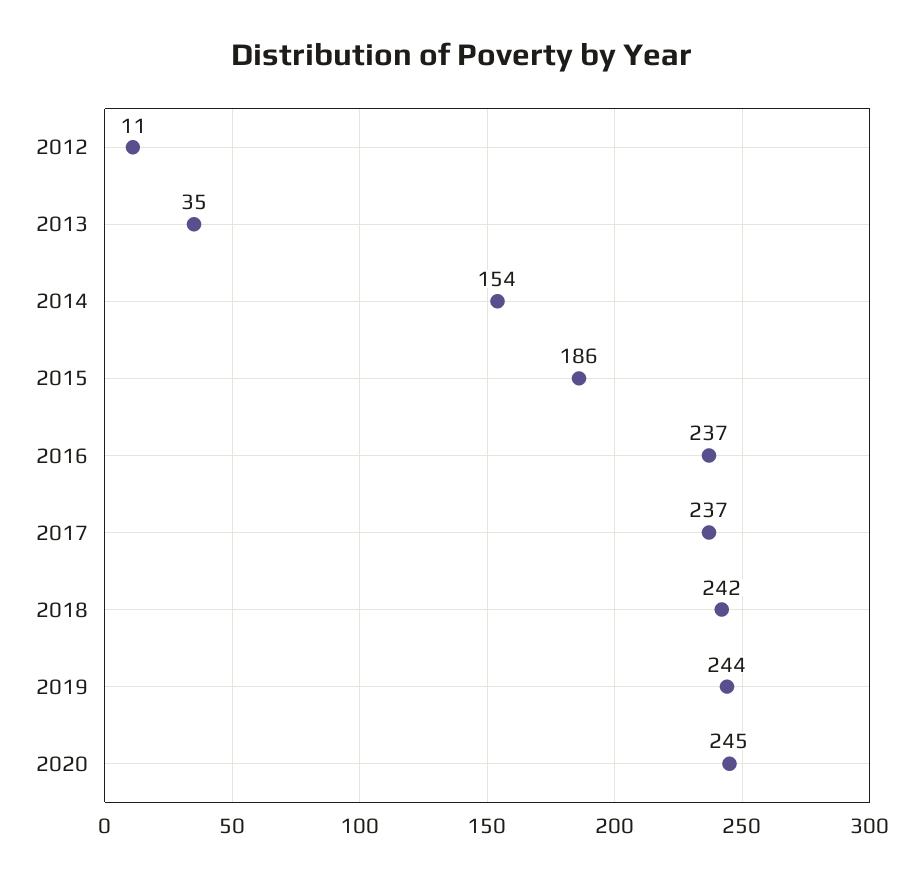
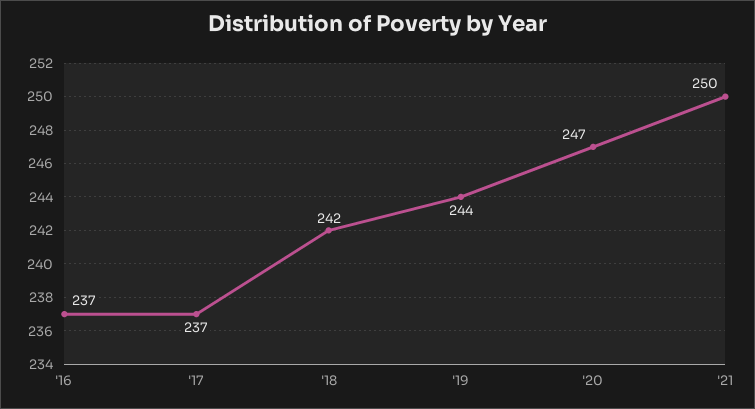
2012: 11 -> none
2013: 35 -> none
2014: 154 -> none
2015: 186 -> none
2020: 245 -> 247
'21: none -> 250

